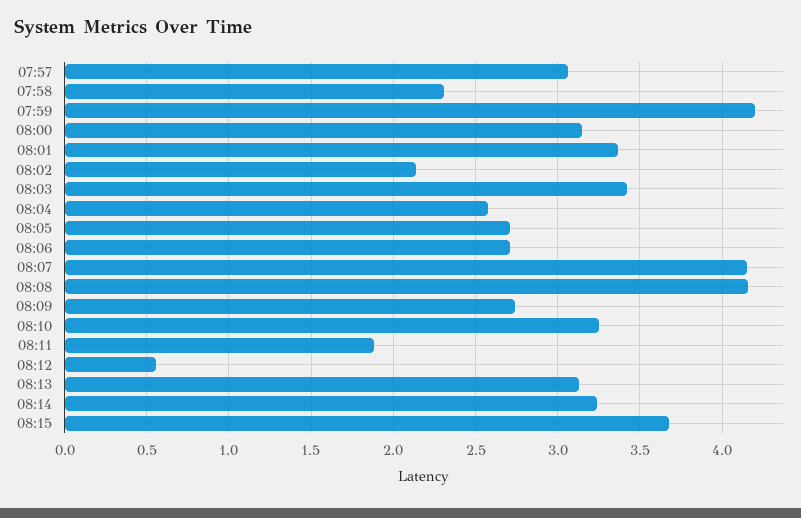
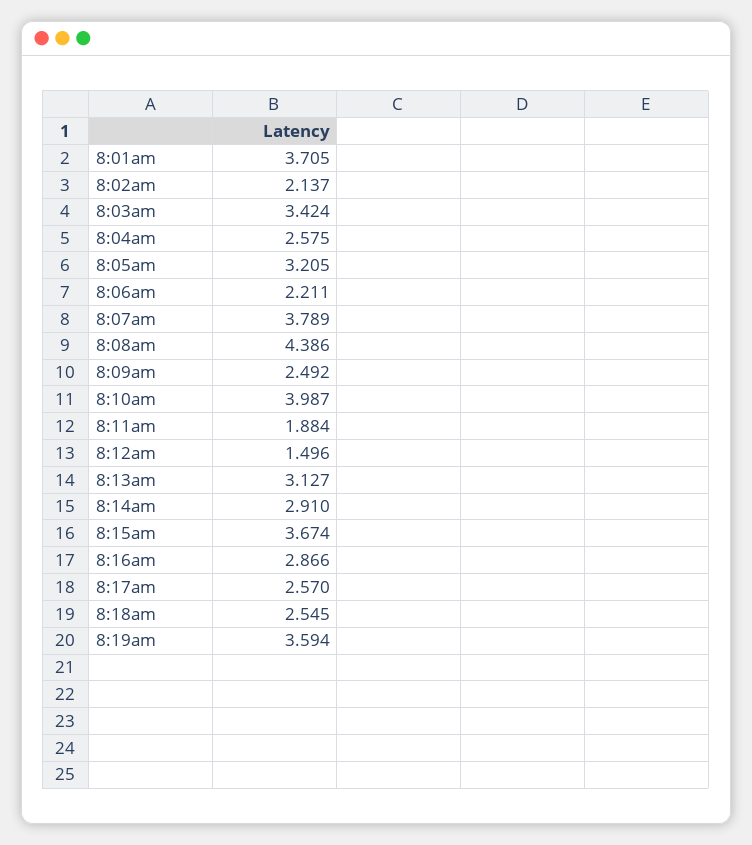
07:57: 3.05 -> none
07:58: 2.3 -> none
07:59: 4.2 -> none
08:00: 3.15 -> none
08:01: 3.35 -> 3.705
08:05: 2.7 -> 3.205
08:06: 2.7 -> 2.211
08:07: 4.15 -> 3.789
08:08: 4.15 -> 4.386
08:09: 2.75 -> 2.492
08:10: 3.25 -> 3.987
08:12: 0.55 -> 1.496
08:14: 3.25 -> 2.91
8:16am: none -> 2.866
8:17am: none -> 2.57
8:18am: none -> 2.545
8:19am: none -> 3.594

